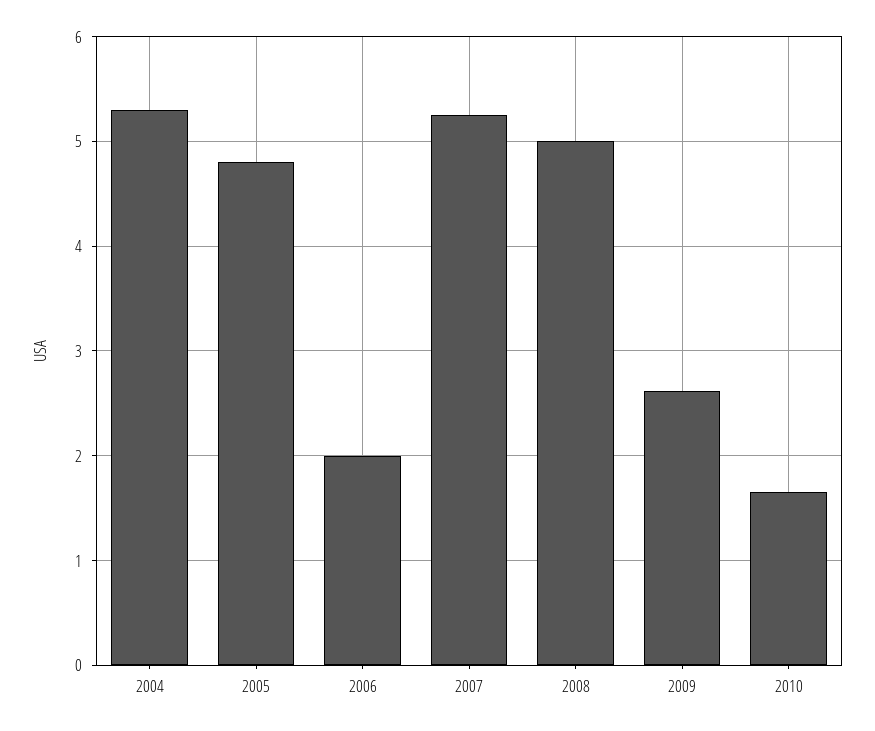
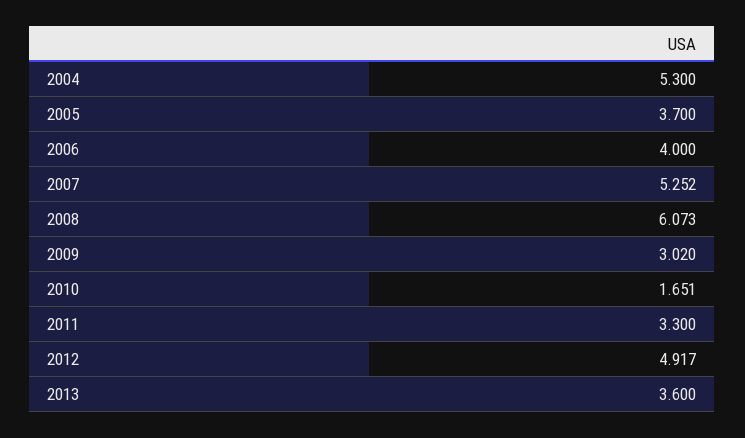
2005: 4.8 -> 3.7
2006: 2 -> 4
2008: 5 -> 6.073
2009: 2.6 -> 3.02
2011: none -> 3.3
2012: none -> 4.917
2013: none -> 3.6

